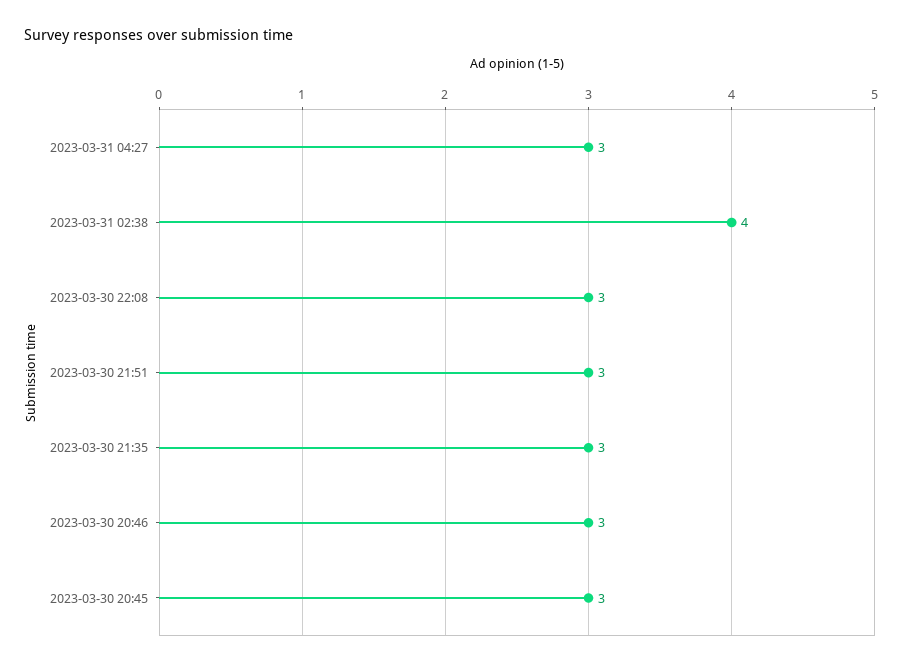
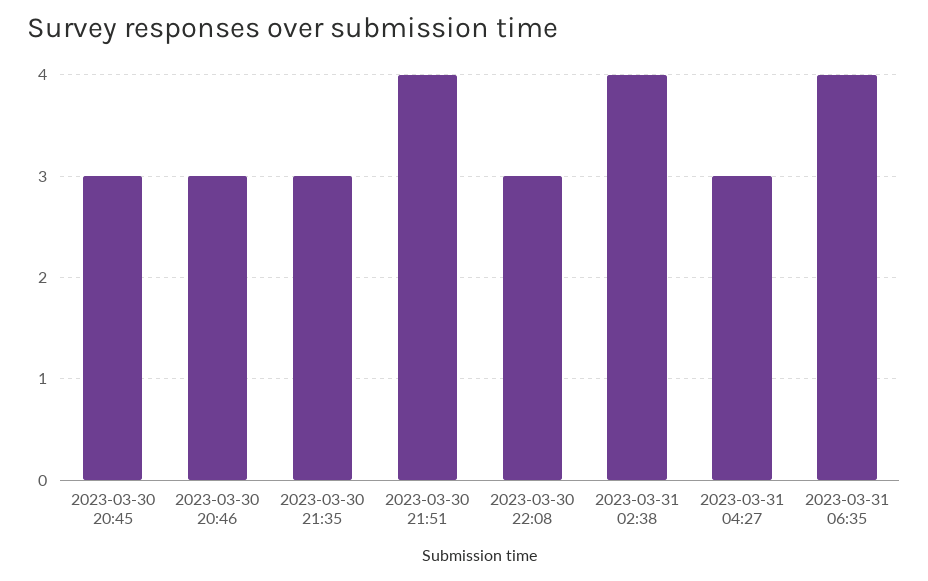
2023-03-30 21:51: 3 -> 4
2023-03-31 06:35: none -> 4

